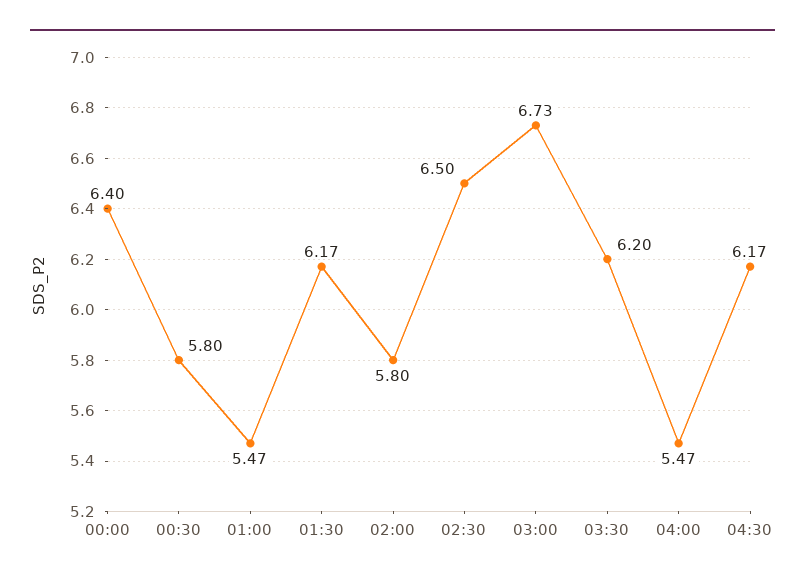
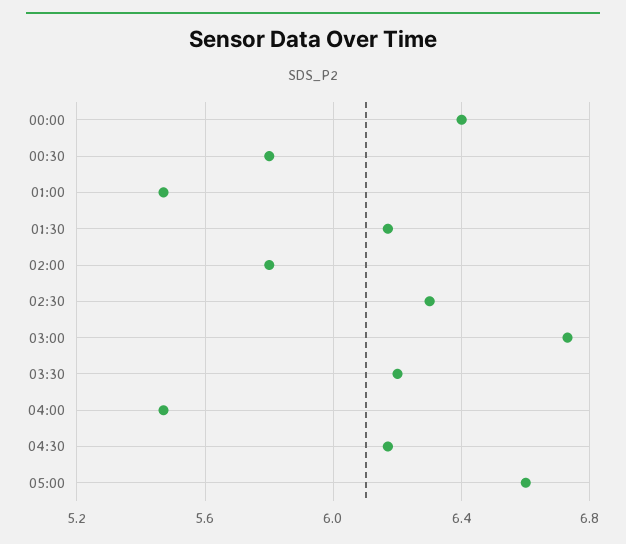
02:30: 6.5 -> 6.3
05:00: none -> 6.6

